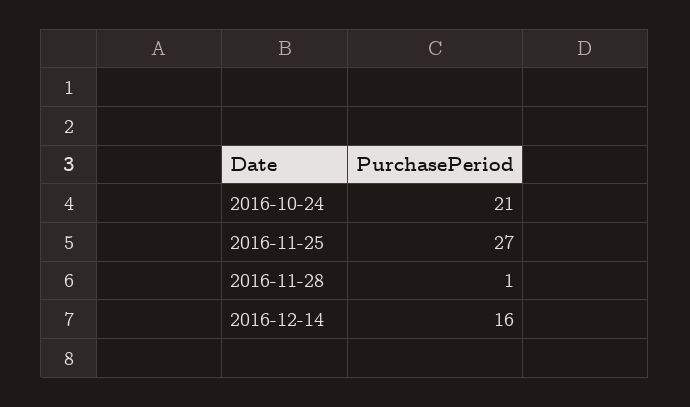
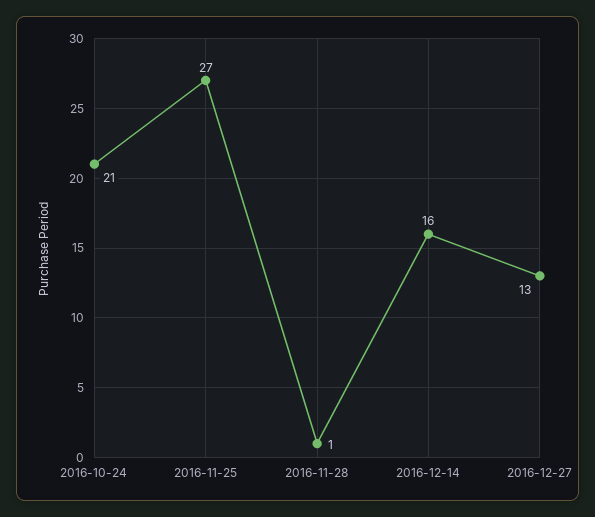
2016-12-27: none -> 13

